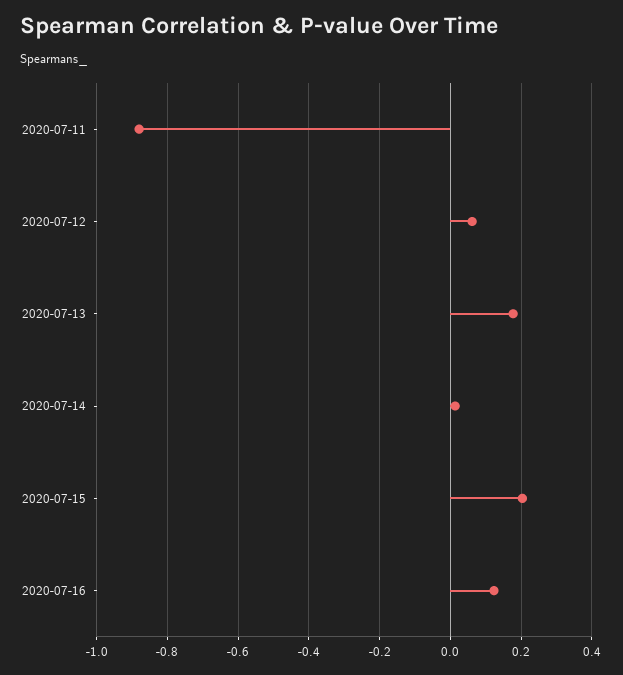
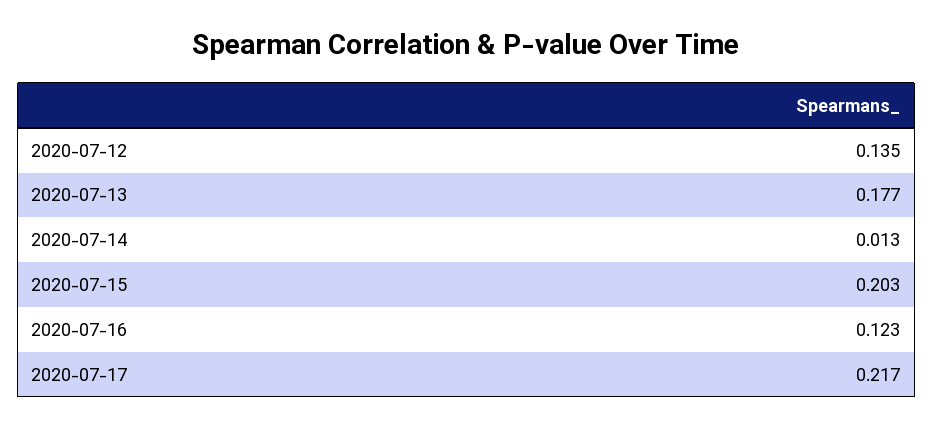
2020-07-11: -0.88 -> none
2020-07-12: 0.06 -> 0.135
2020-07-17: none -> 0.217

